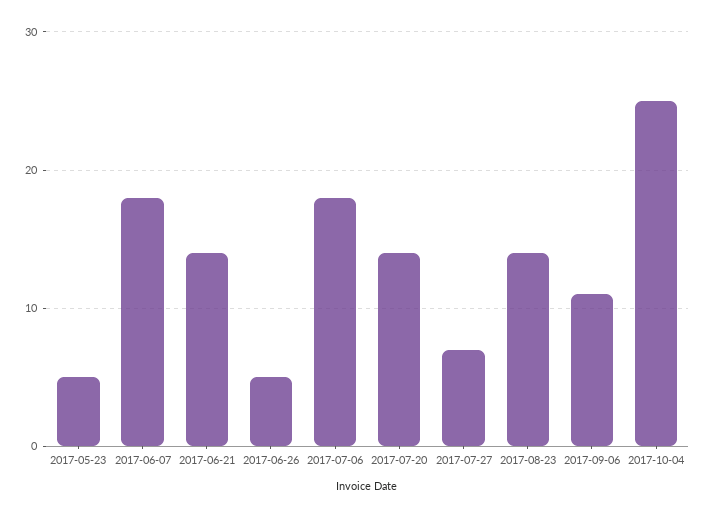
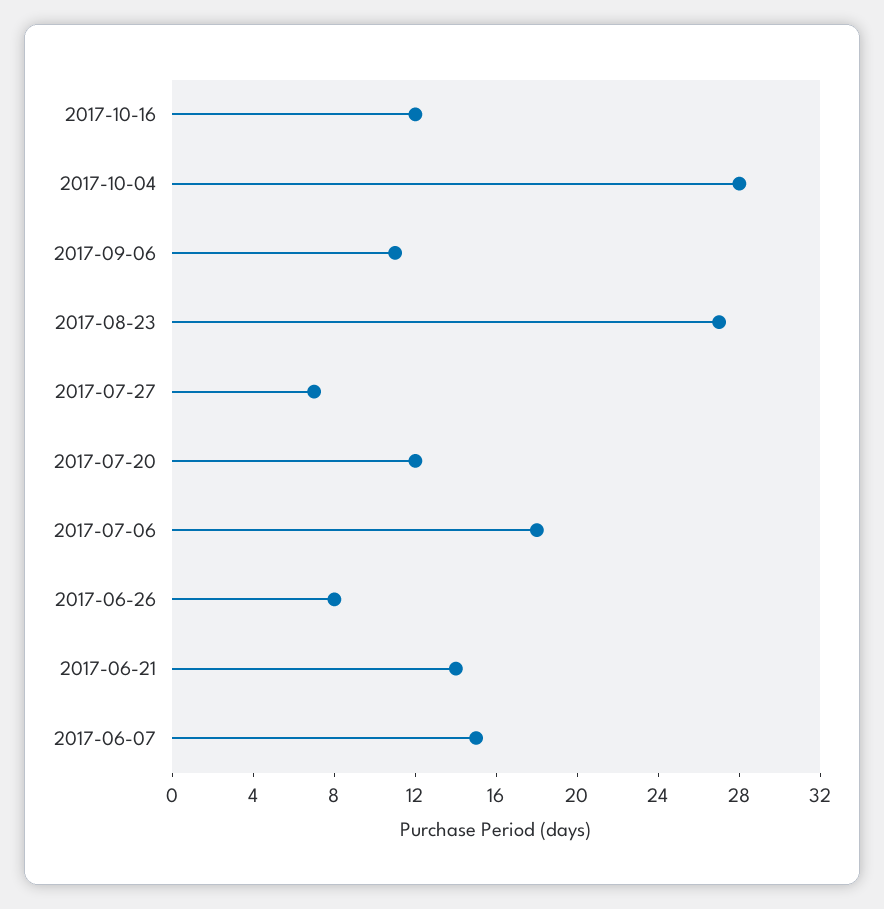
2017-05-23: 5 -> none
2017-06-07: 18 -> 15
2017-06-26: 5 -> 8
2017-07-20: 14 -> 12
2017-08-23: 14 -> 27
2017-10-04: 25 -> 28
2017-10-16: none -> 12

